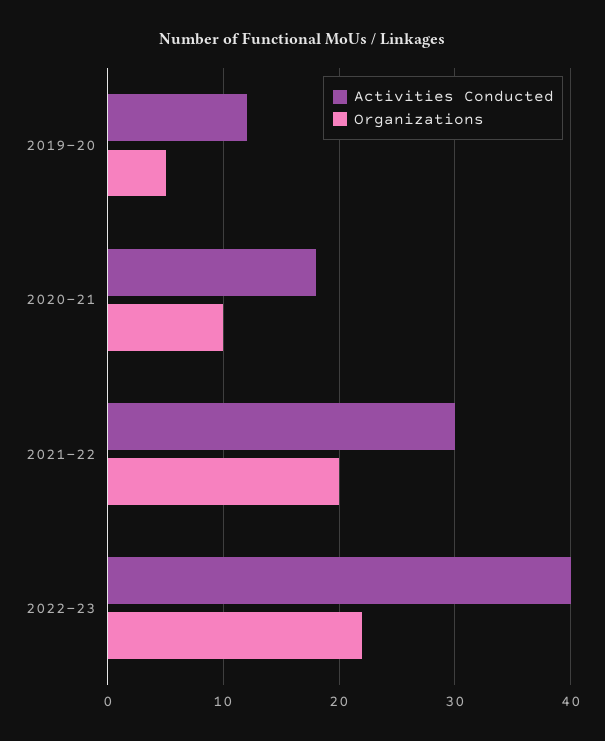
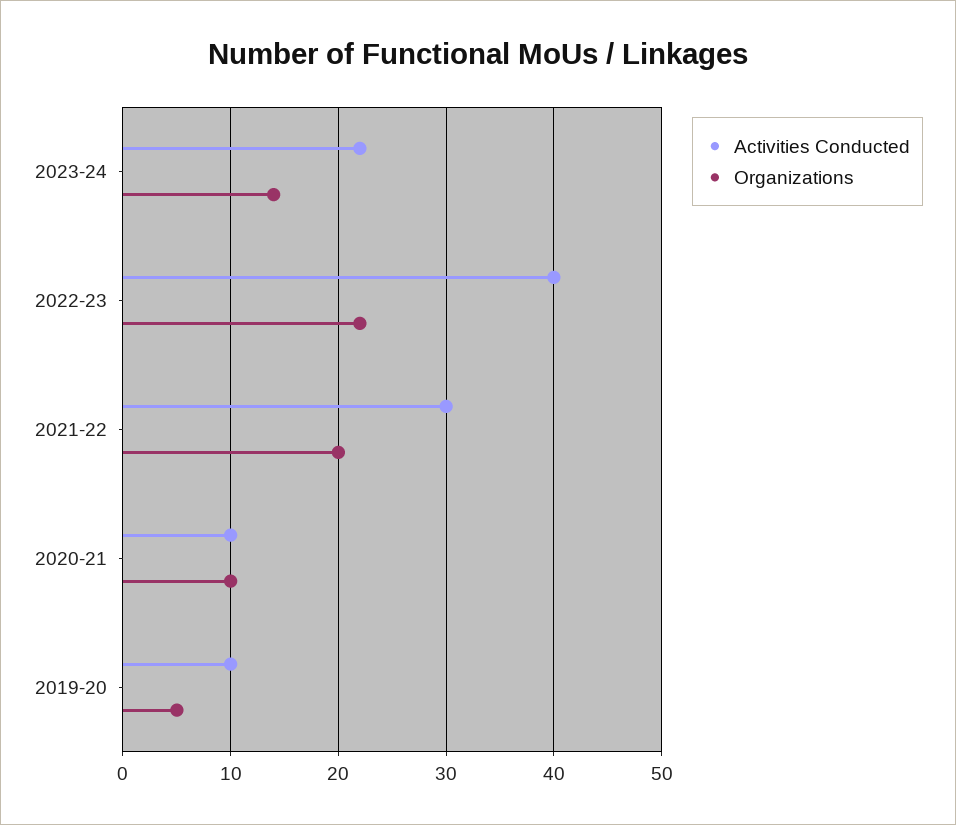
Activities Conducted, 2019-20: 12 -> 10
Activities Conducted, 2020-21: 18 -> 10
Activities Conducted, 2023-24: none -> 22
Organizations, 2023-24: none -> 14

